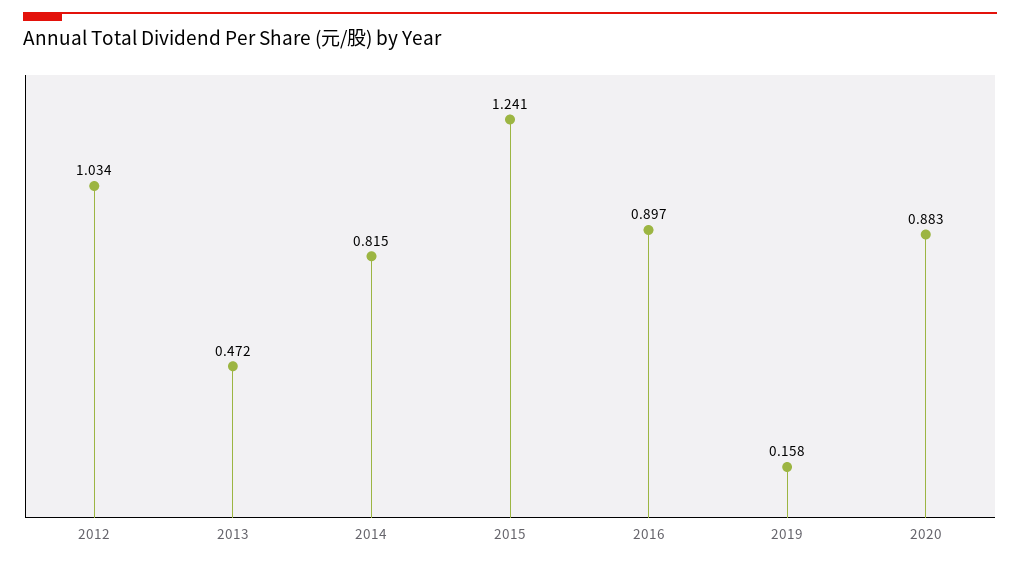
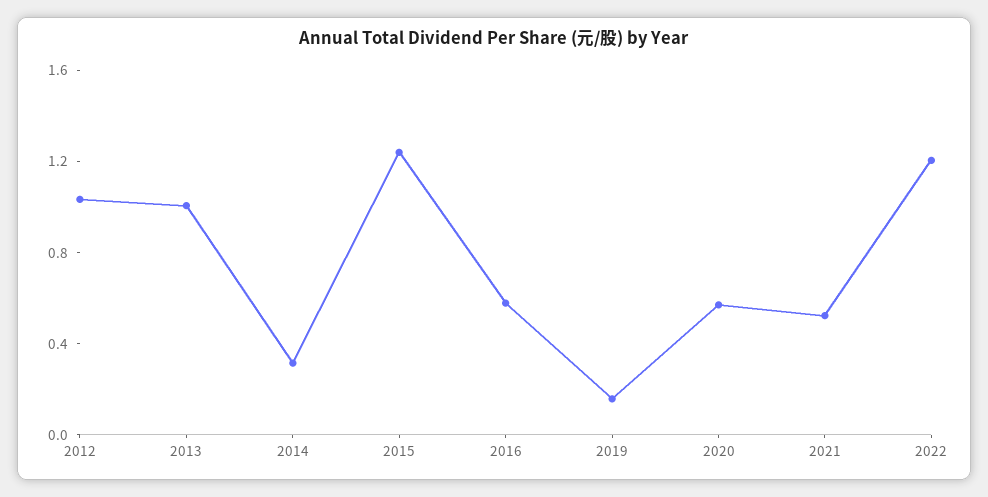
2013: 0.472 -> 1
2014: 0.815 -> 0.3
2016: 0.897 -> 0.6
2020: 0.883 -> 0.6
2021: none -> 0.5
2022: none -> 1.2

